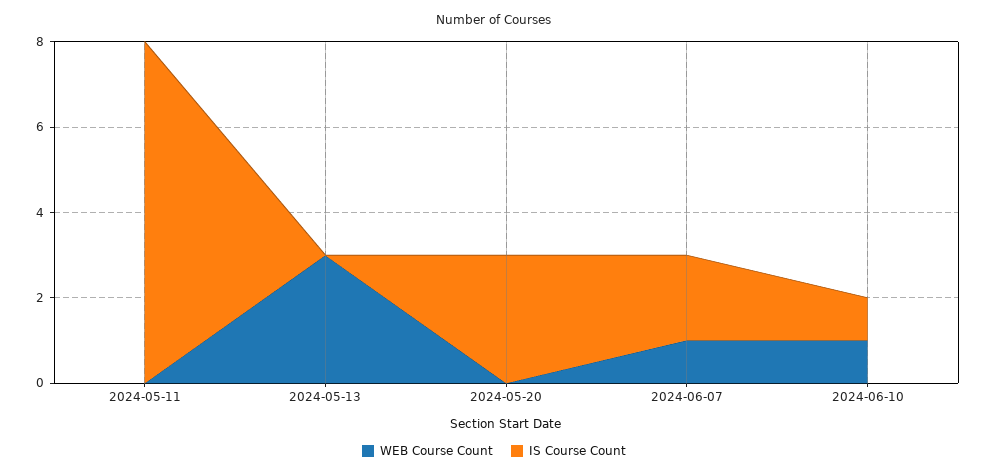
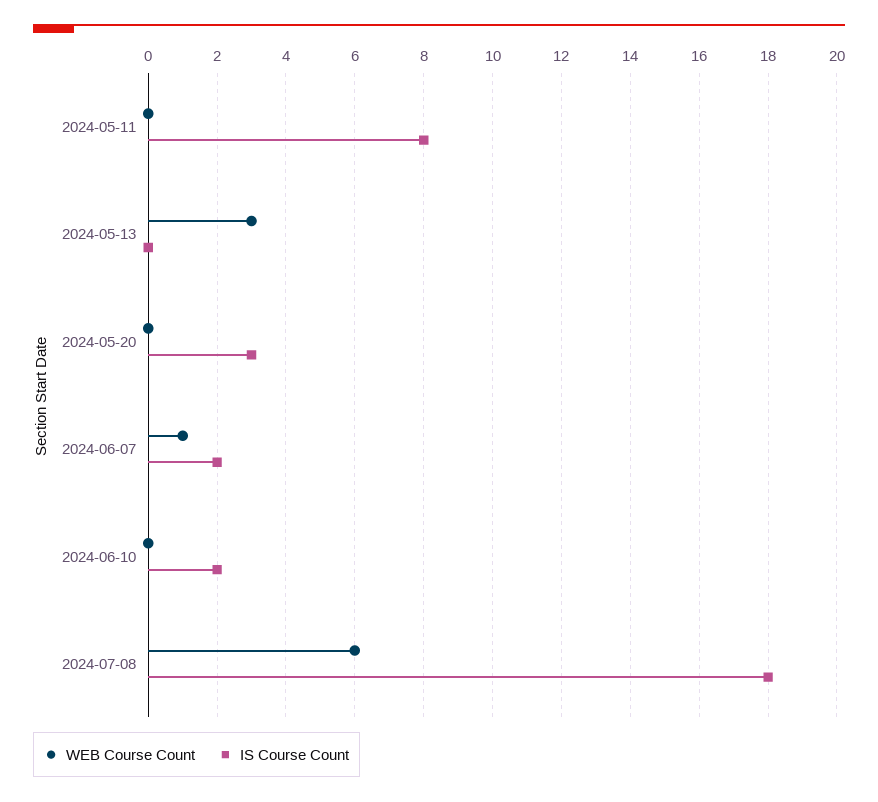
WEB Course Count, 2024-06-10: 1 -> 0
IS Course Count, 2024-06-10: 1 -> 2
WEB Course Count, 2024-07-08: none -> 6
IS Course Count, 2024-07-08: none -> 18

